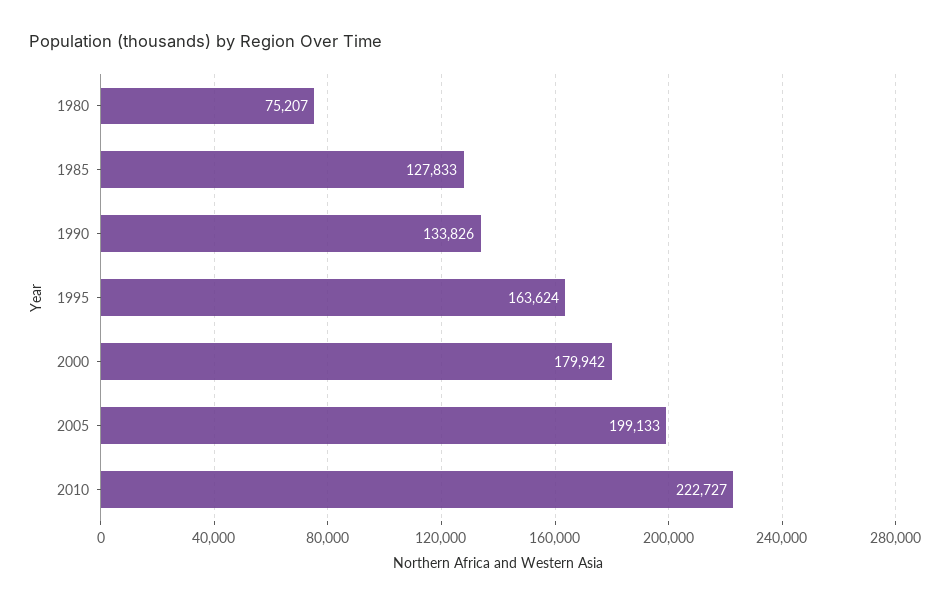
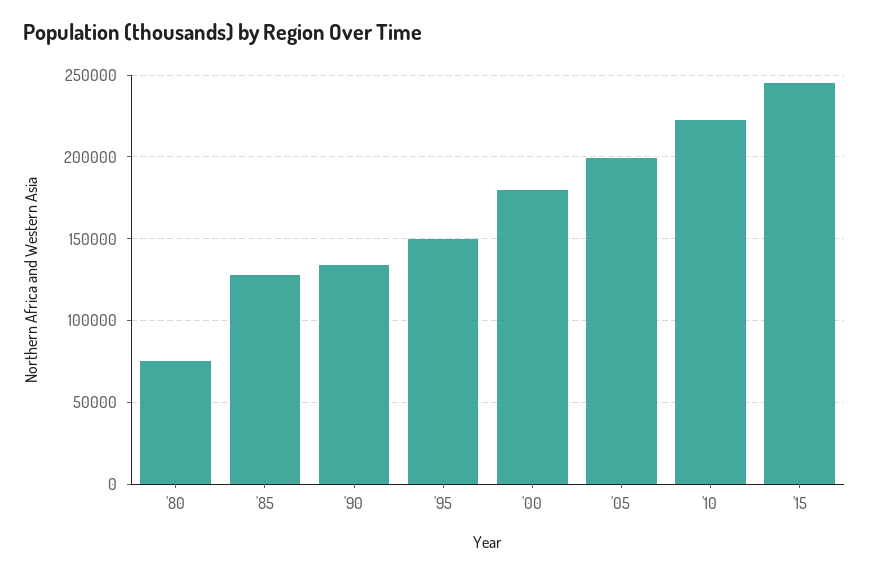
1995: 163624 -> 150000
'15: none -> 245000

